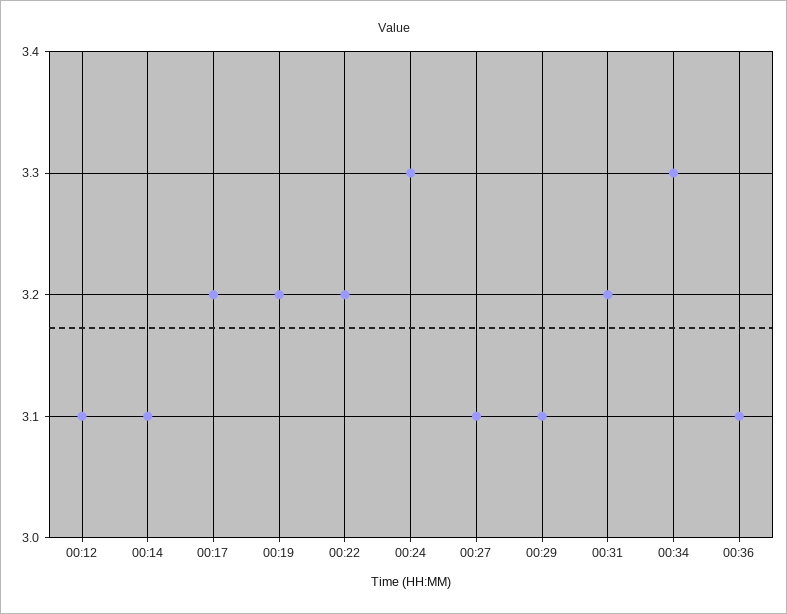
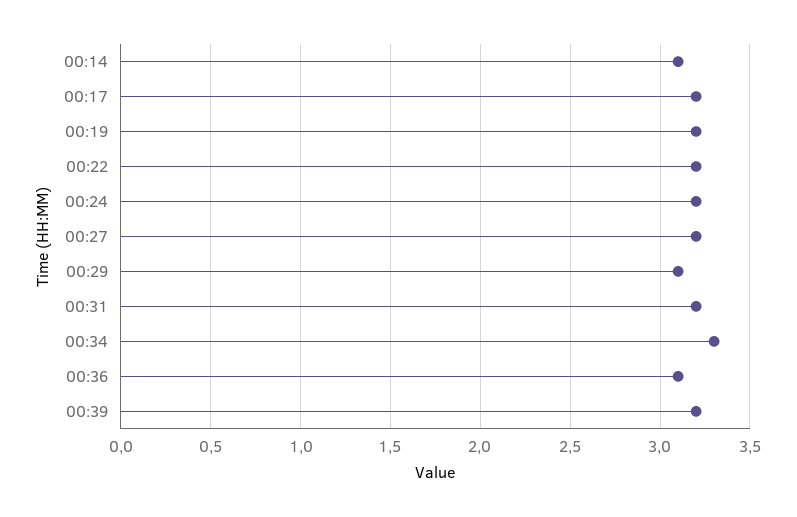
00:12: 3.1 -> none
00:24: 3.3 -> 3.2
00:27: 3.1 -> 3.2
00:39: none -> 3.2

